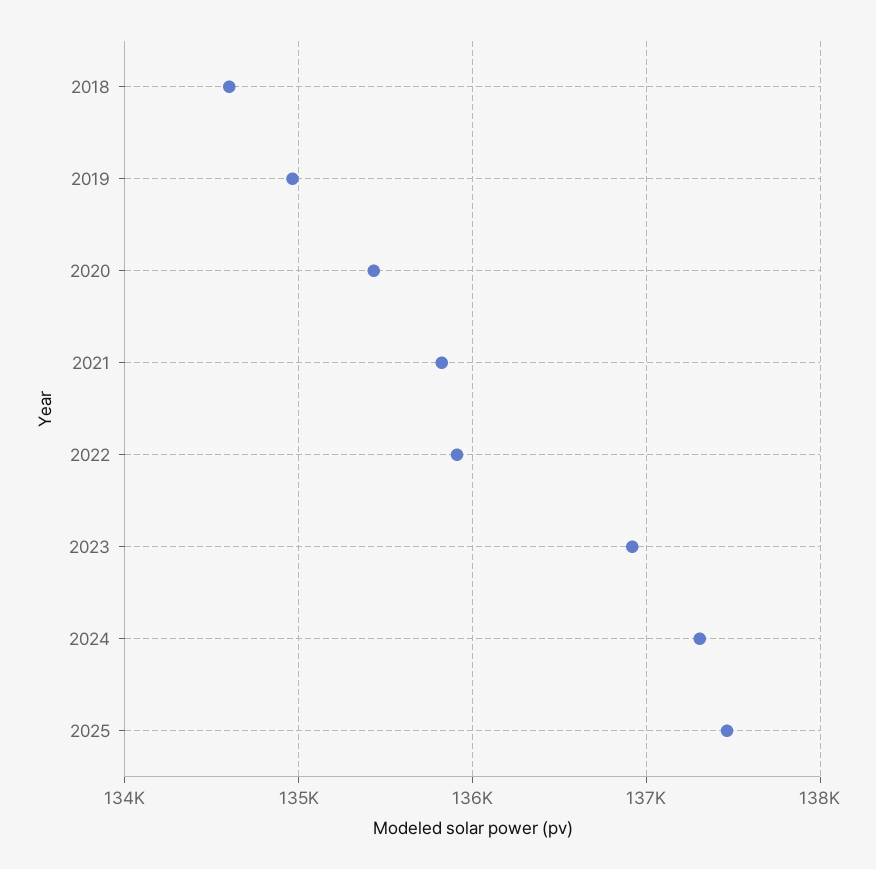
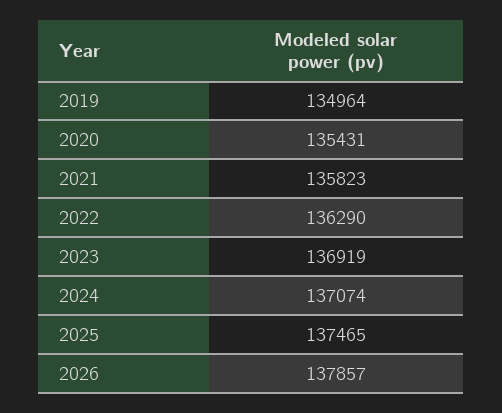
2018: 134600 -> none
2022: 135900 -> 136290
2024: 137300 -> 137074
2026: none -> 137857

